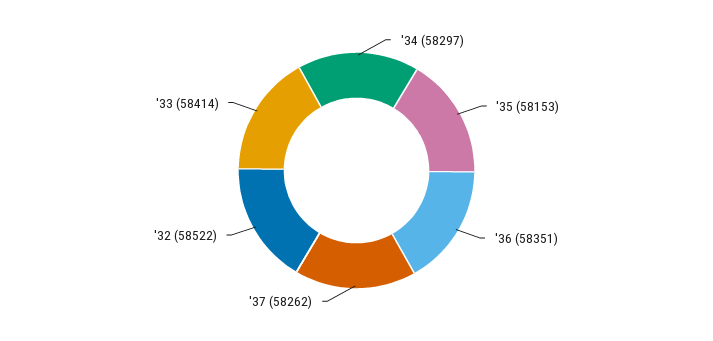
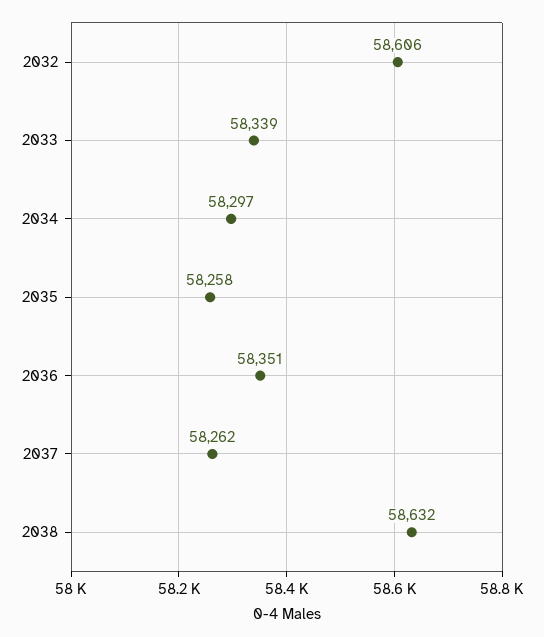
'35: 58153 -> 58258
'32: 58522 -> 58606
'33: 58414 -> 58339
2038: none -> 58632

